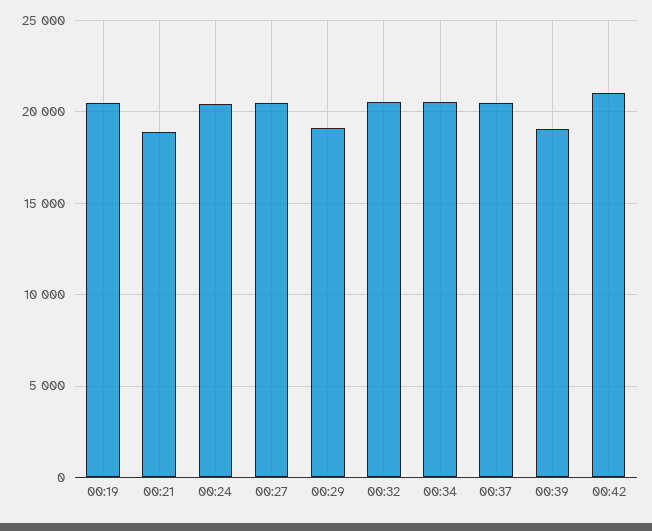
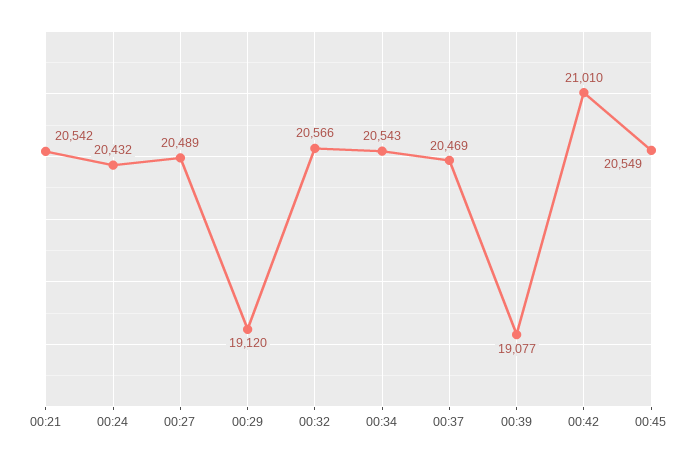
00:19: 20500 -> none
00:21: 19000 -> 20542
00:45: none -> 20549

